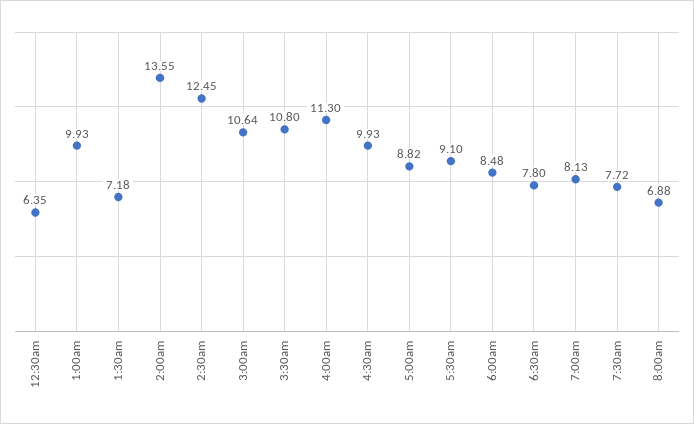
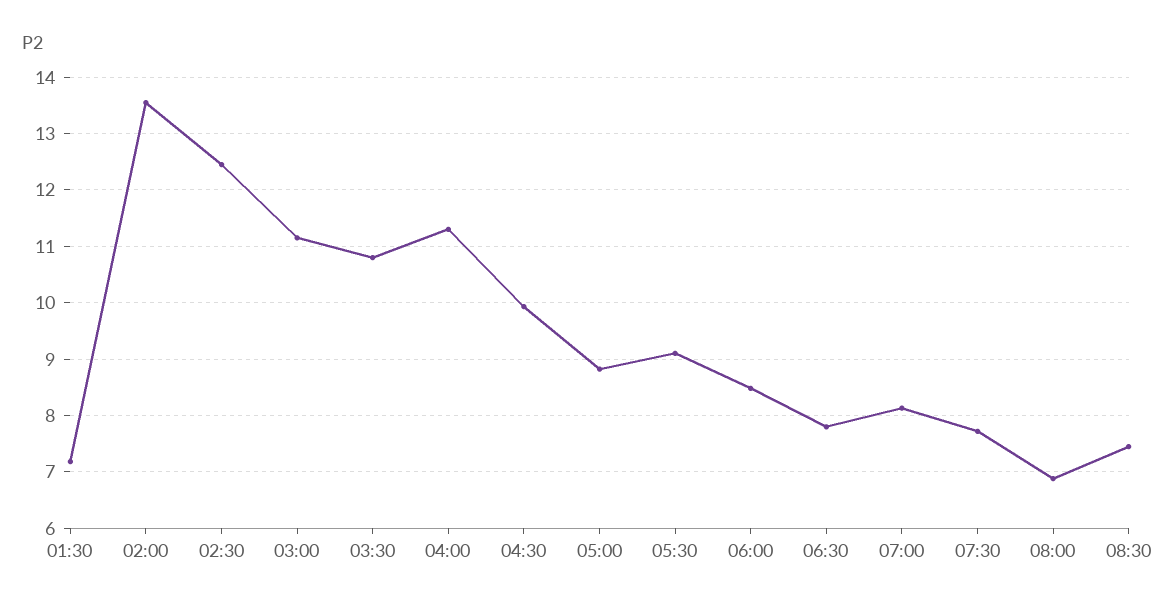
12:30am: 6.35 -> none
1:00am: 9.93 -> none
3:00am: 10.64 -> 11.2
08:30: none -> 7.4

